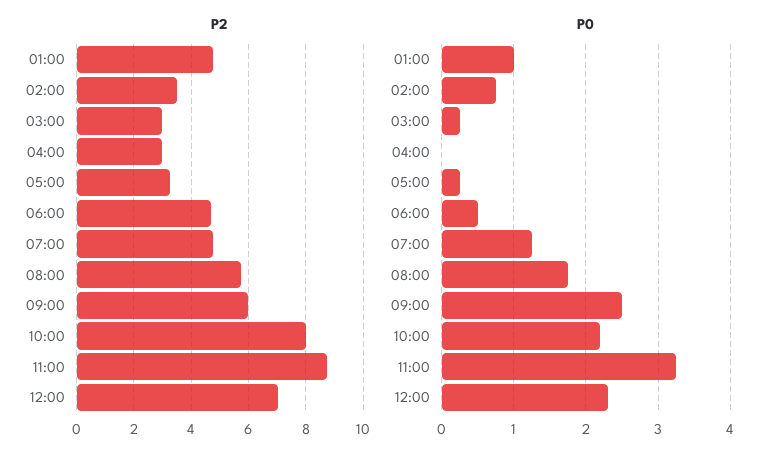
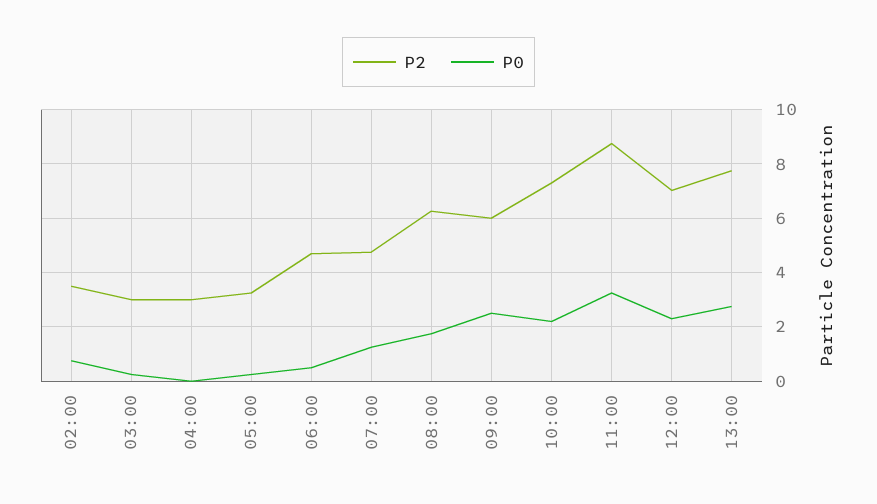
P2, 01:00: 4.75 -> none
P2, 08:00: 5.75 -> 6.25
P2, 10:00: 8 -> 7.25
P0, 01:00: 1 -> none
P2, 13:00: none -> 7.75
P0, 13:00: none -> 2.75

